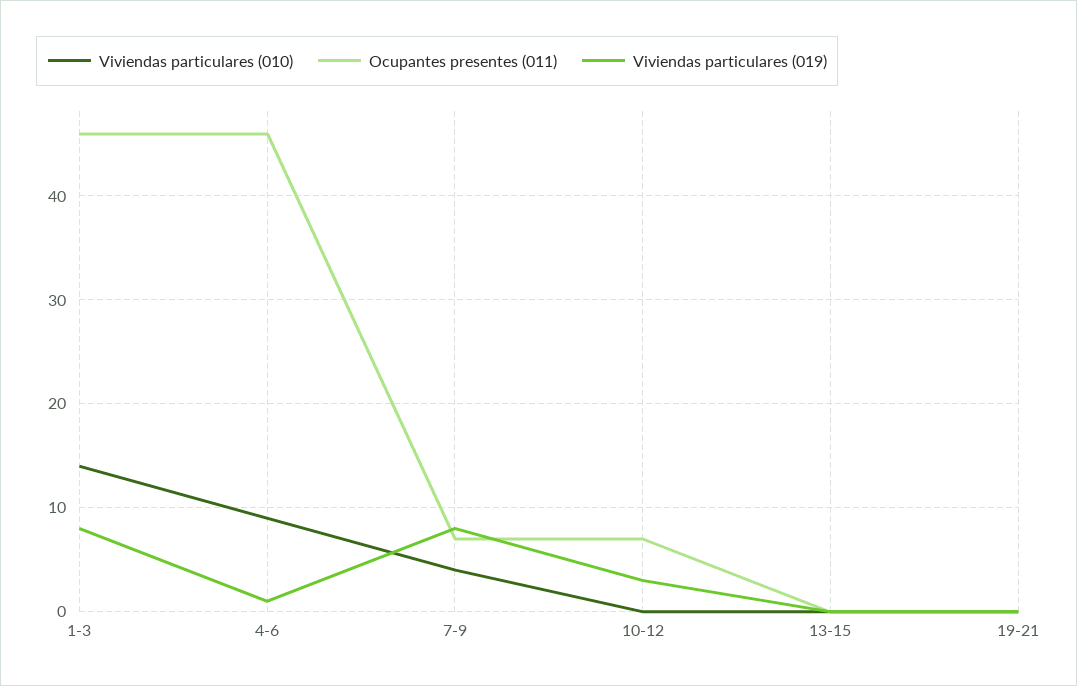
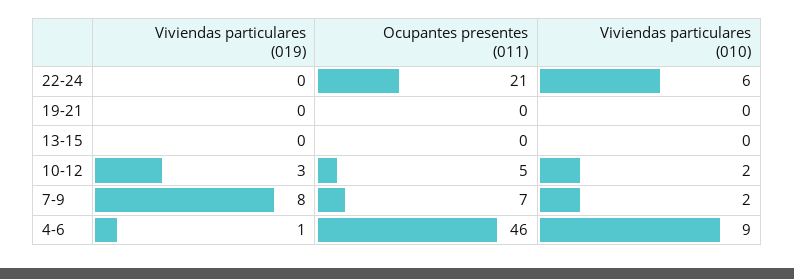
Viviendas particulares (010), 1-3: 14 -> none
Ocupantes presentes (011), 1-3: 46 -> none
Viviendas particulares (019), 1-3: 8 -> none
Viviendas particulares (010), 7-9: 4 -> 2
Viviendas particulares (010), 10-12: 0 -> 2
Ocupantes presentes (011), 10-12: 7 -> 5
Viviendas particulares (019), 22-24: none -> 0
Ocupantes presentes (011), 22-24: none -> 21
Viviendas particulares (010), 22-24: none -> 6

